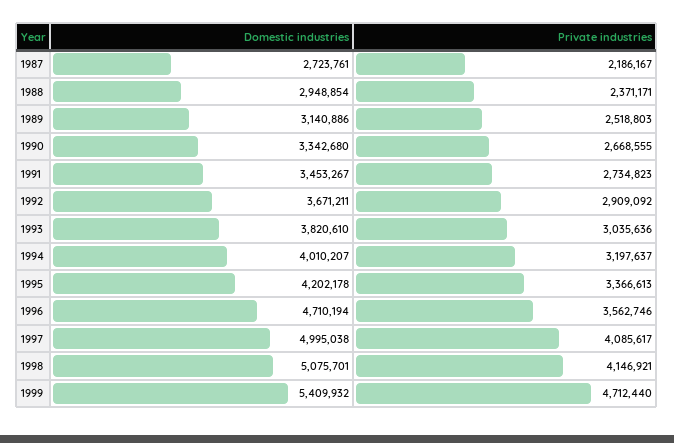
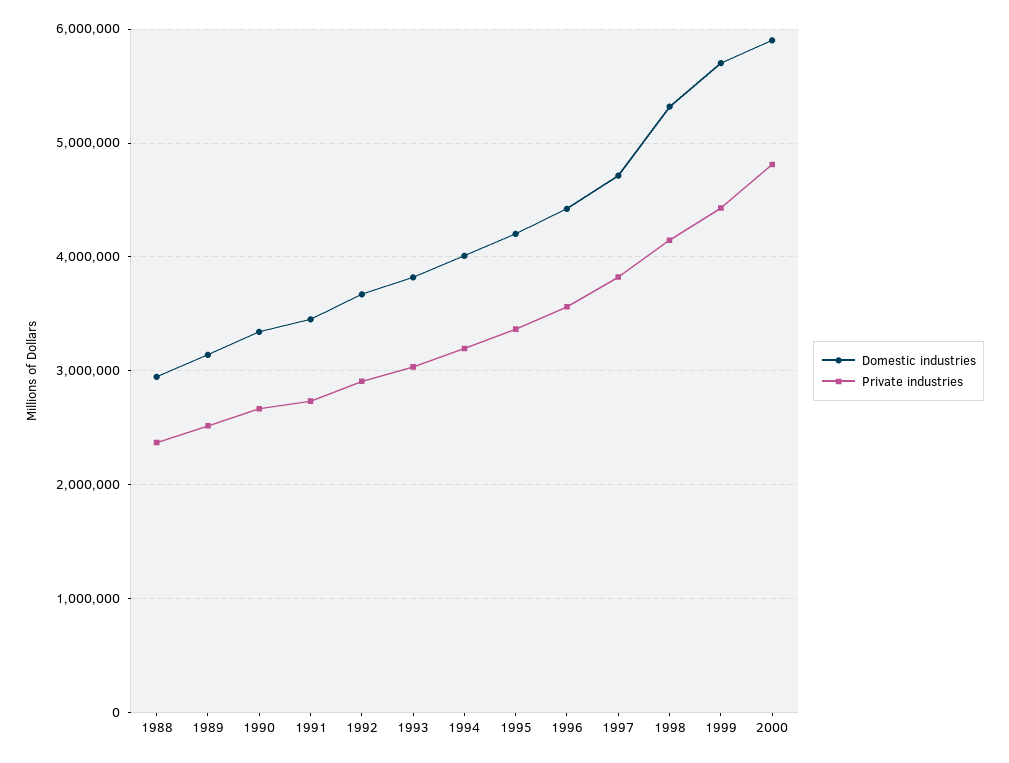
Domestic industries, 1987: 2723761 -> none
Private industries, 1987: 2186167 -> none
Domestic industries, 1996: 4710194 -> 4400000
Domestic industries, 1997: 4995038 -> 4700000
Private industries, 1997: 4085617 -> 3800000
Domestic industries, 1998: 5075701 -> 5300000
Domestic industries, 1999: 5409932 -> 5700000
Private industries, 1999: 4712440 -> 4400000
Domestic industries, 2000: none -> 5900000
Private industries, 2000: none -> 4800000

